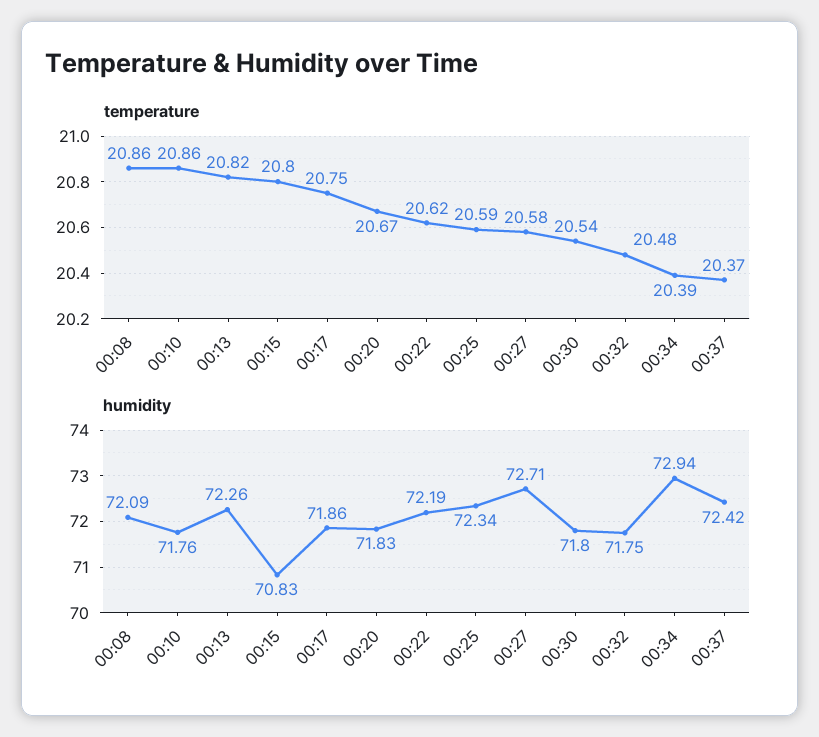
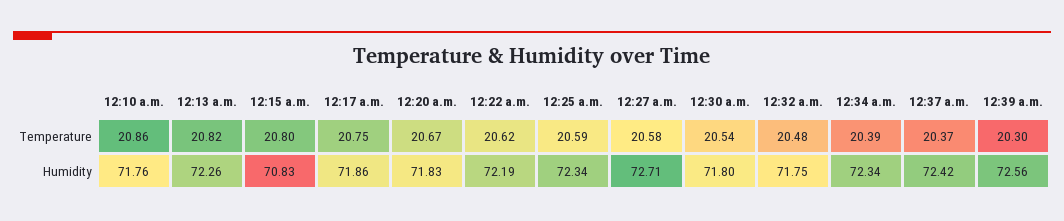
temperature, 00:08: 20.86 -> none
humidity, 00:08: 72.09 -> none
humidity, 00:34: 72.94 -> 72.34
temperature, 12:39 a.m.: none -> 20.3
humidity, 12:39 a.m.: none -> 72.56

